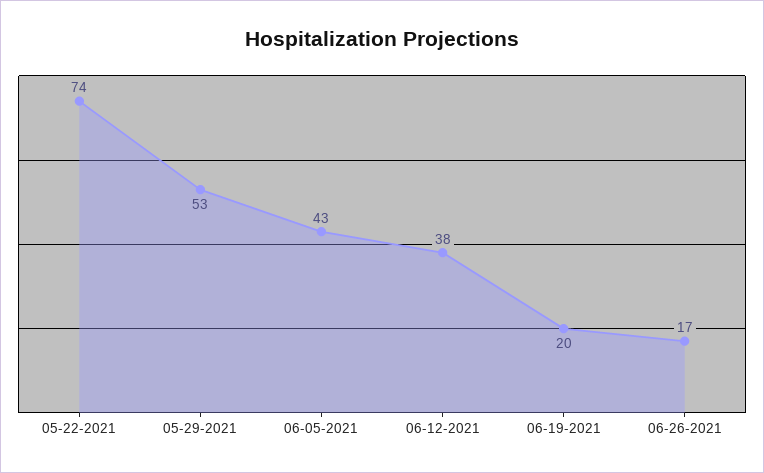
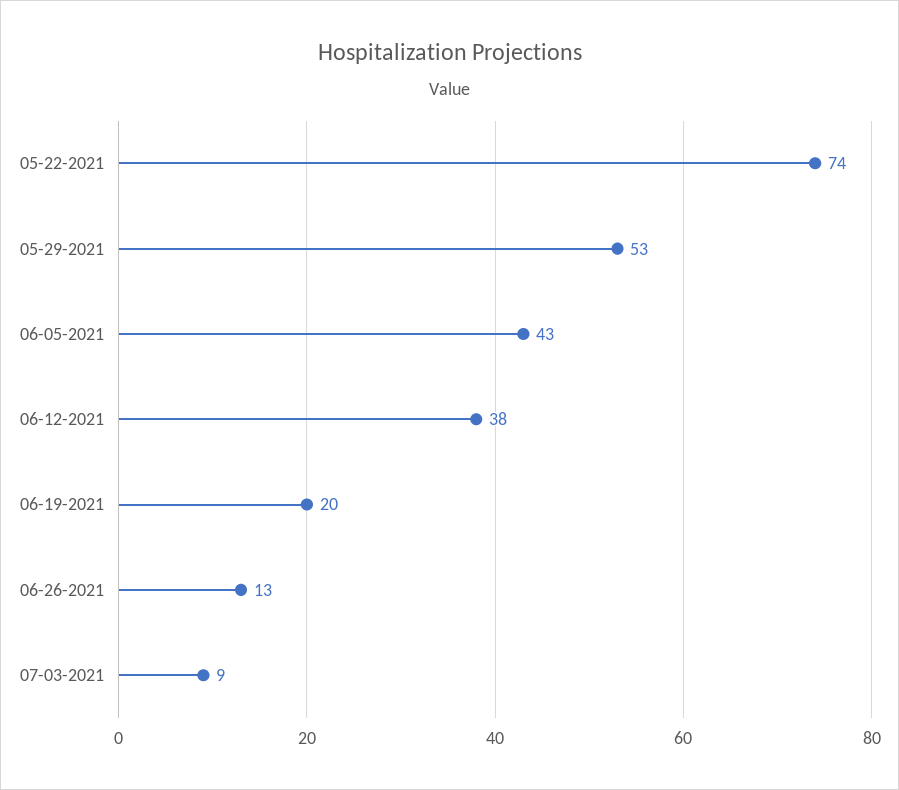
06-26-2021: 17 -> 13
07-03-2021: none -> 9

